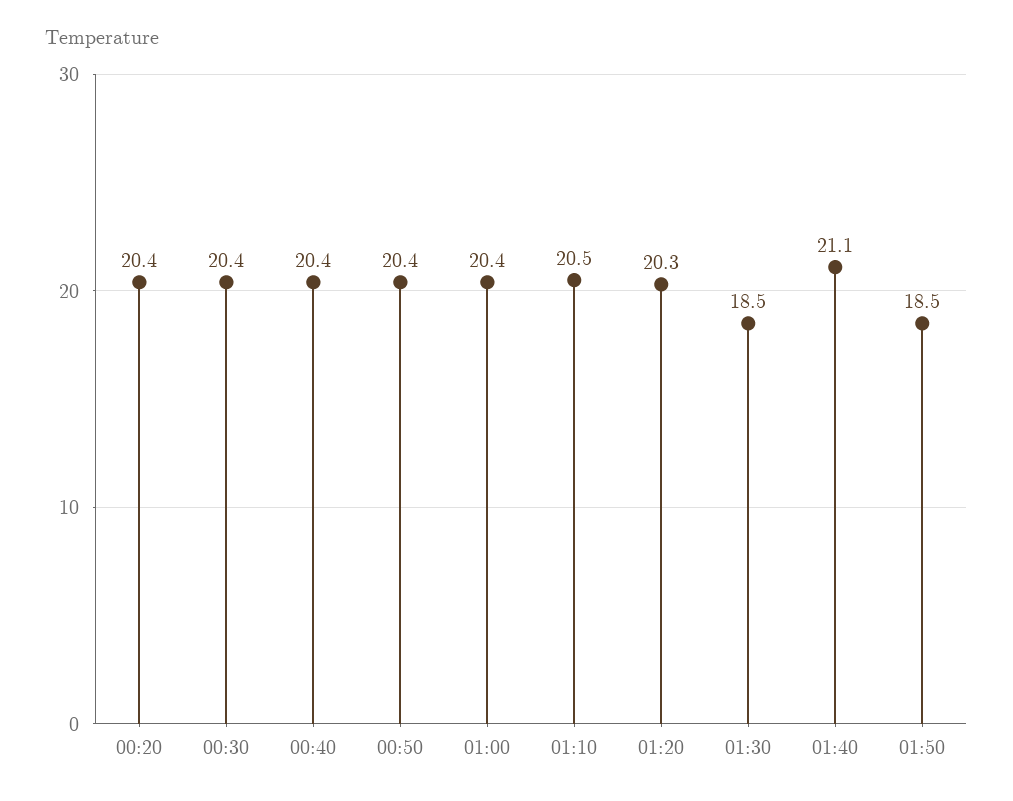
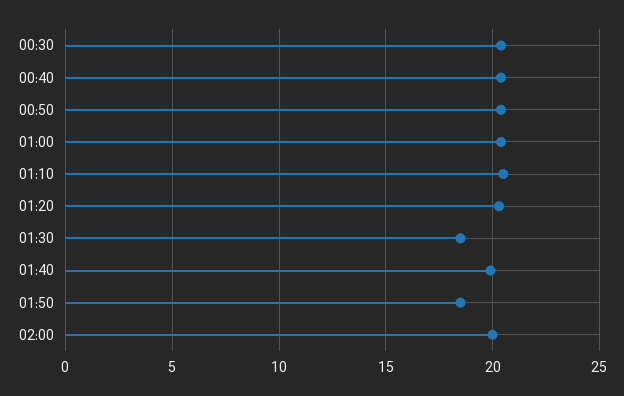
00:20: 20.4 -> none
01:40: 21.1 -> 20
02:00: none -> 20

